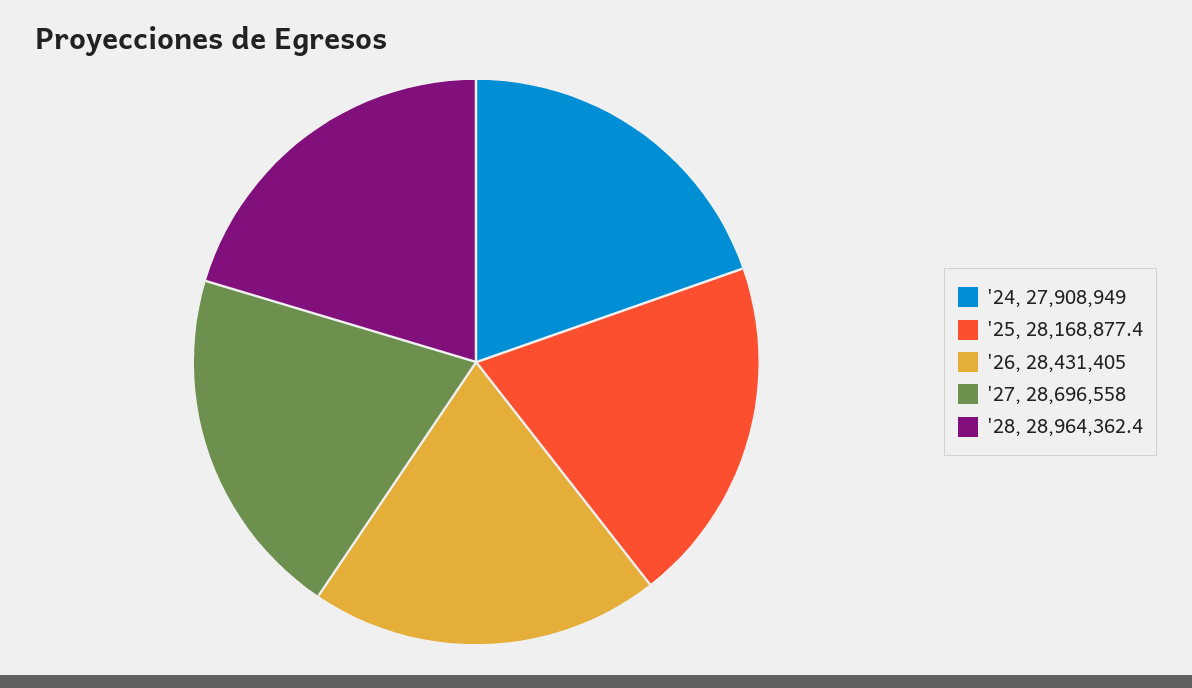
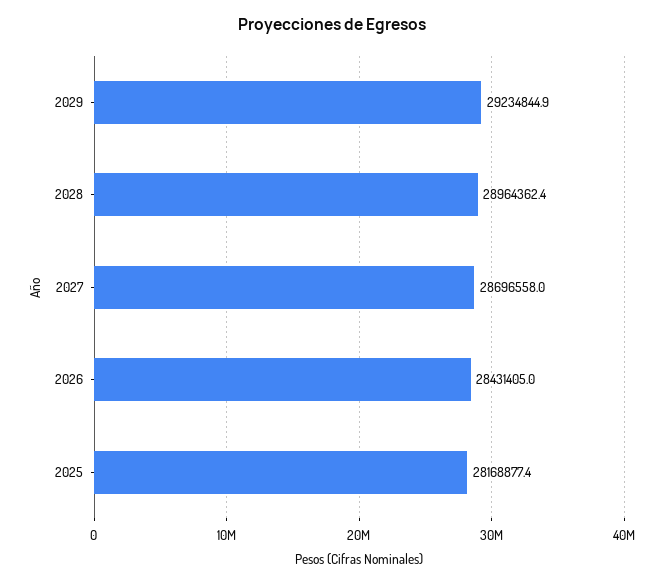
'24: 27908949 -> none
2029: none -> 29234844.9

